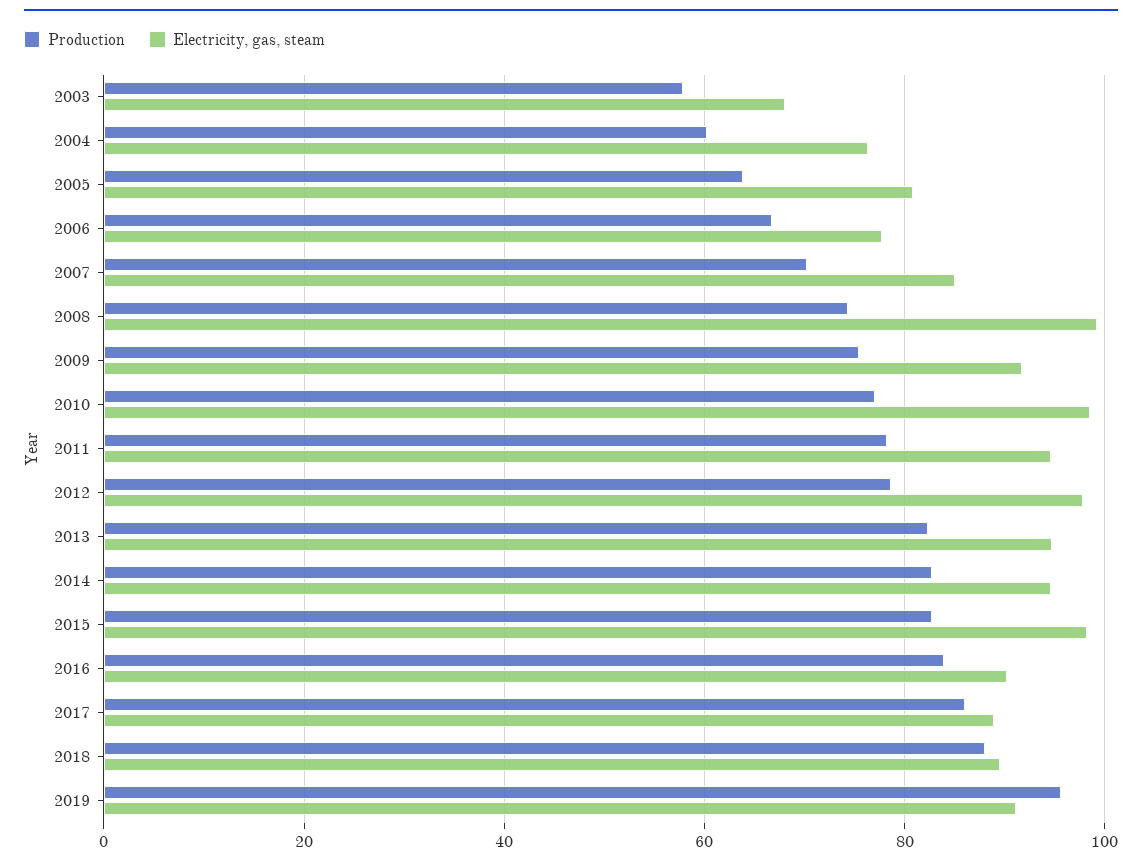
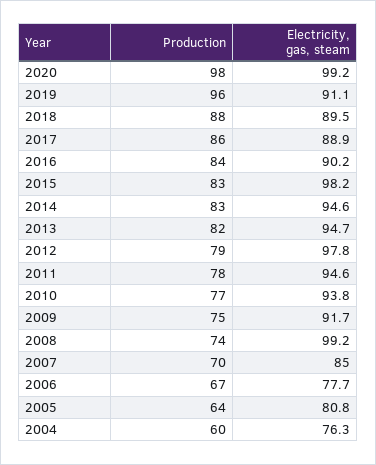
Production, 2003: 58 -> none
Electricity, gas, steam, 2003: 68 -> none
Electricity, gas, steam, 2010: 98 -> 93.8
Production, 2020: none -> 98
Electricity, gas, steam, 2020: none -> 99.2

